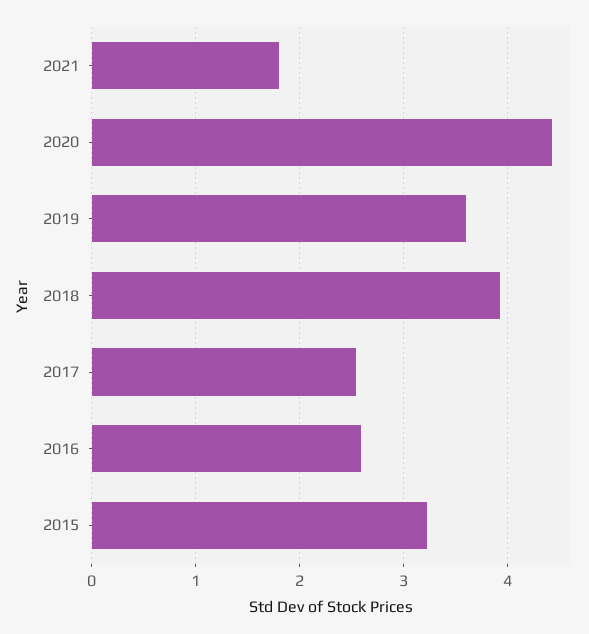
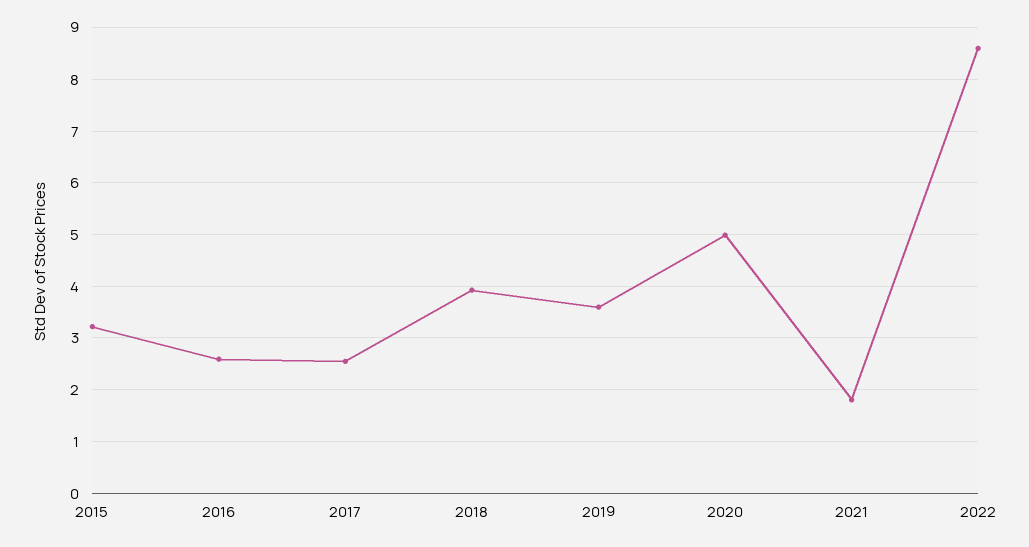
2020: 4.4 -> 5
2022: none -> 8.6

